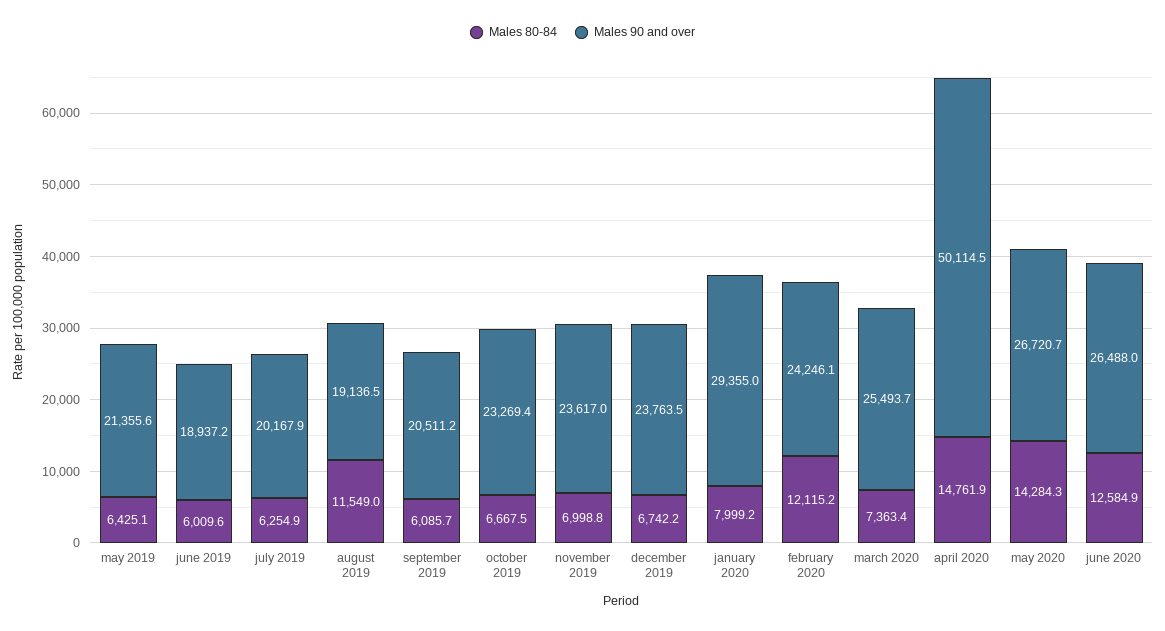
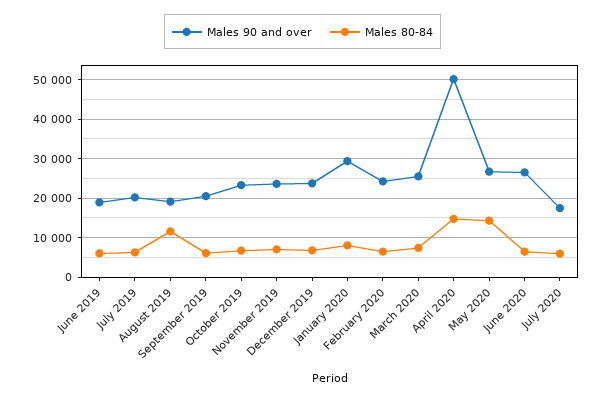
Males 80-84, may 2019: 6425.1 -> none
Males 90 and over, may 2019: 21355.6 -> none
Males 80-84, february 2020: 12115.2 -> 6000
Males 80-84, june 2020: 12584.9 -> 6000
Males 90 and over, July 2020: none -> 18000
Males 80-84, July 2020: none -> 6000

